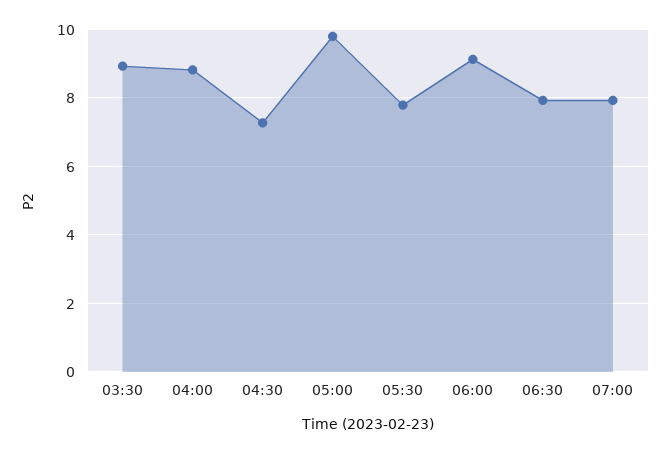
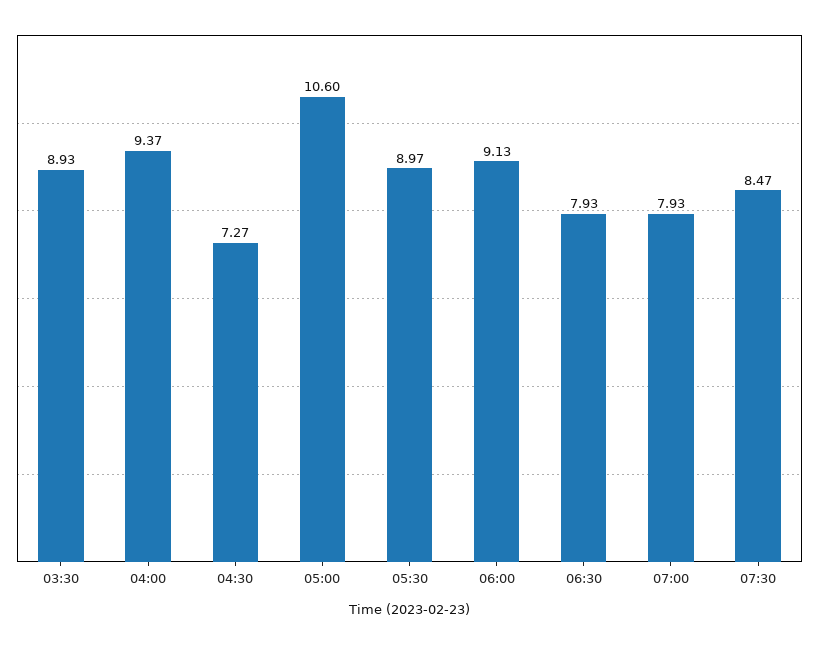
04:00: 8.8 -> 9.37
05:00: 9.8 -> 10.6
05:30: 7.8 -> 8.97
07:30: none -> 8.47

